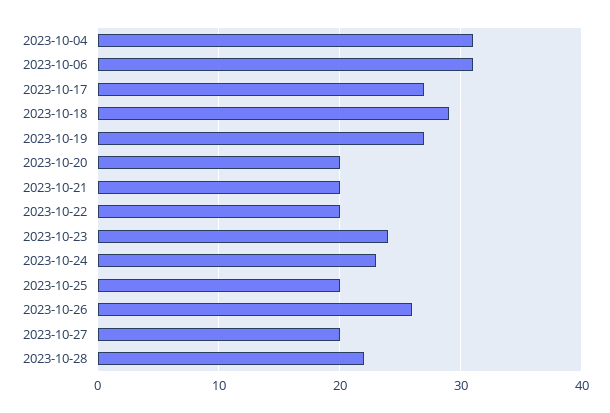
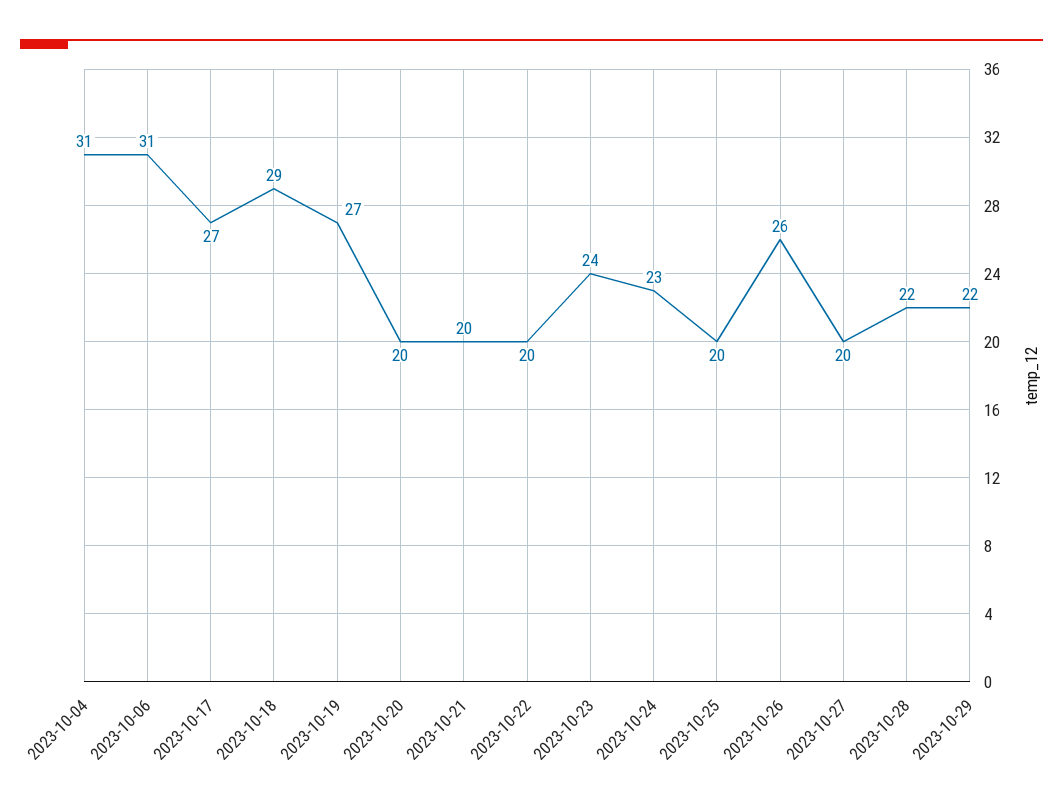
2023-10-29: none -> 22

